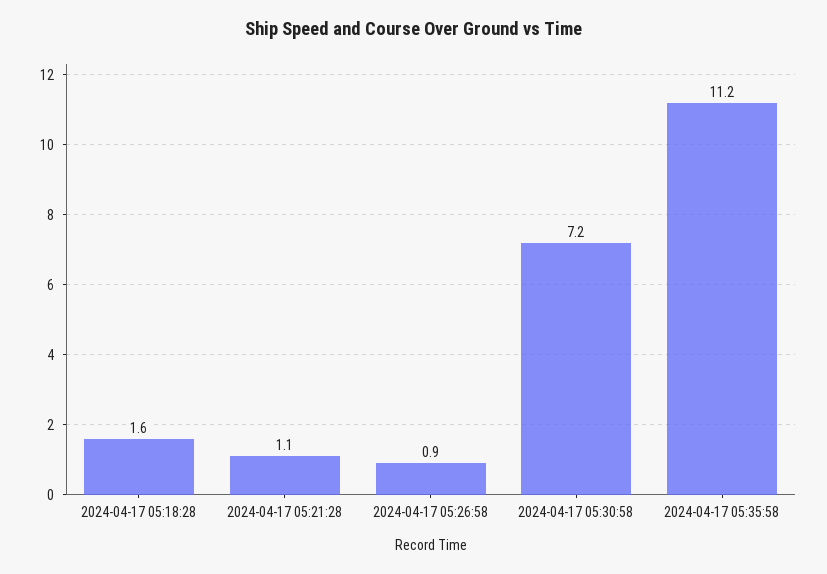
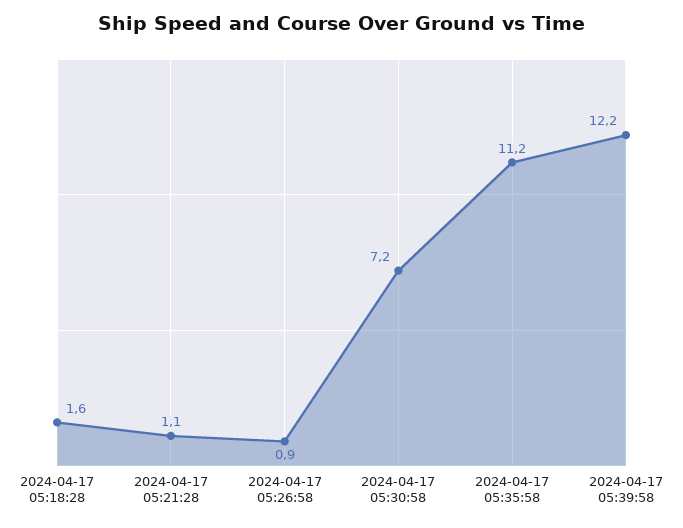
2024-04-17 05:39:58: none -> 12.2

